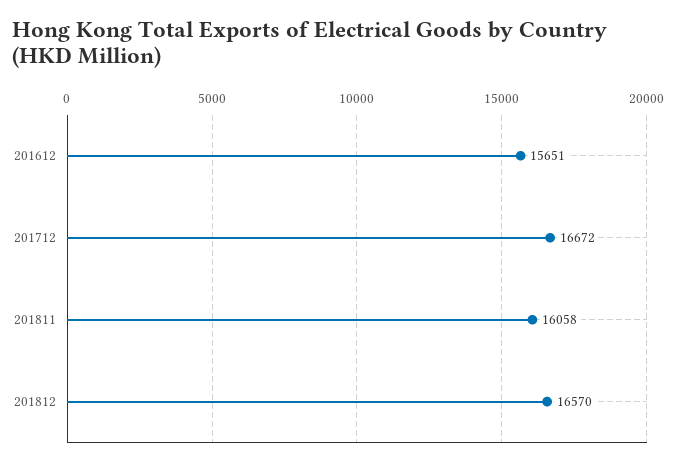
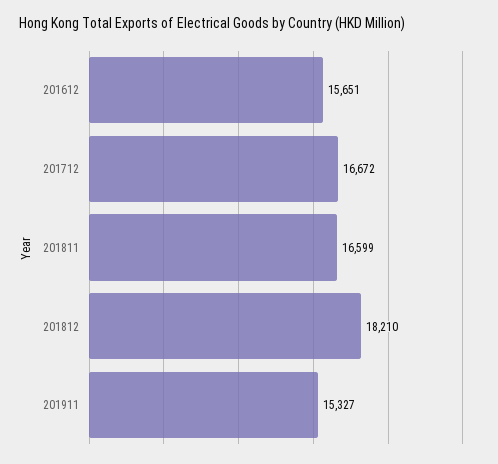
201811: 16058 -> 16599
201812: 16570 -> 18210
201911: none -> 15327

